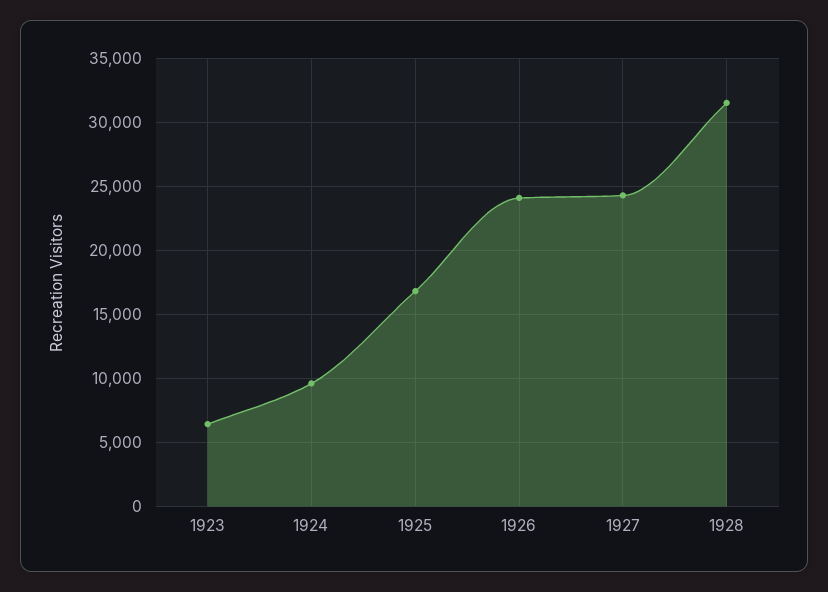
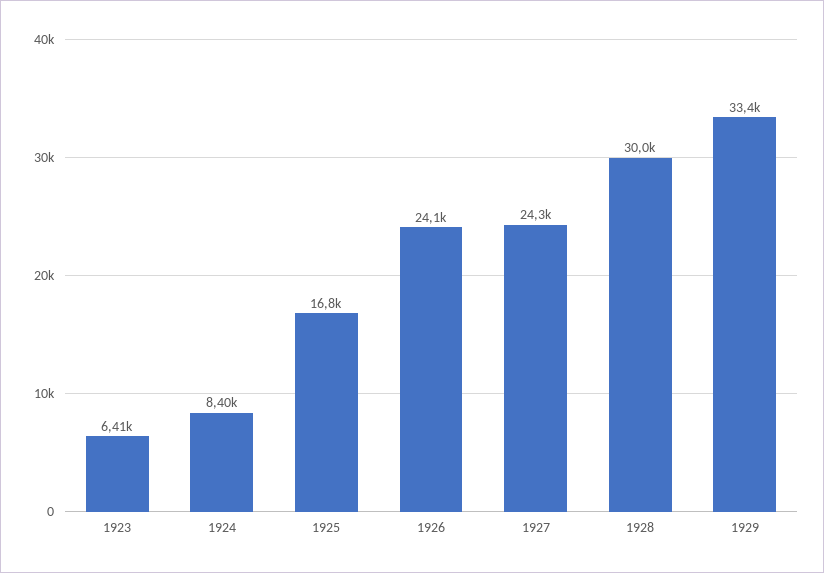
1924: 9500 -> 8400
1928: 31500 -> 30000
1929: none -> 33400

